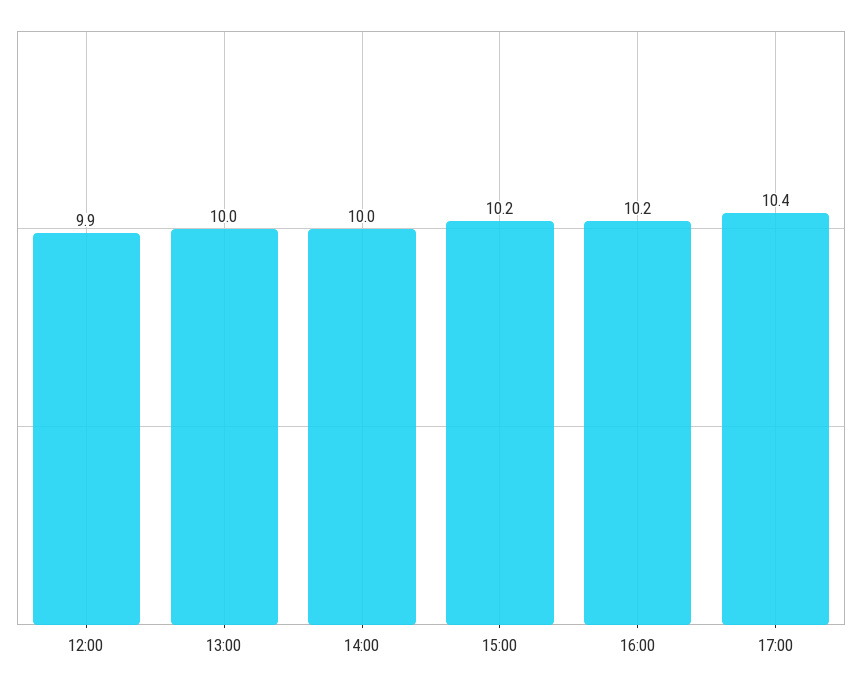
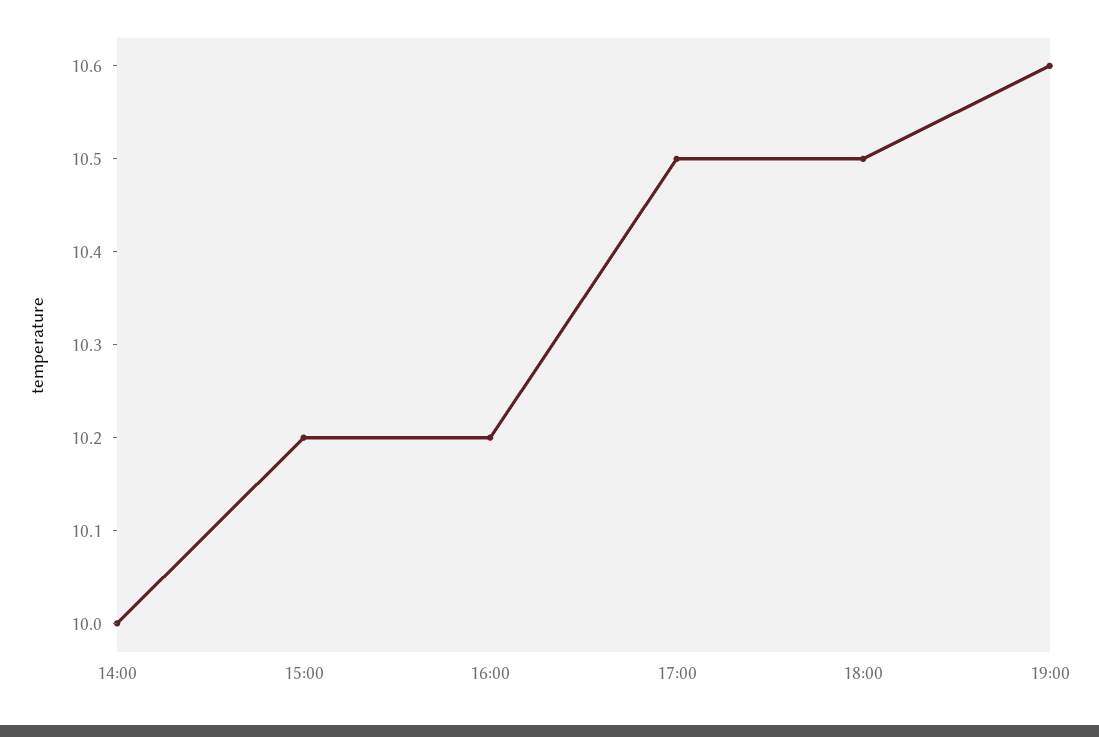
12:00: 9.9 -> none
13:00: 10 -> none
17:00: 10.4 -> 10.5
18:00: none -> 10.5
19:00: none -> 10.6

